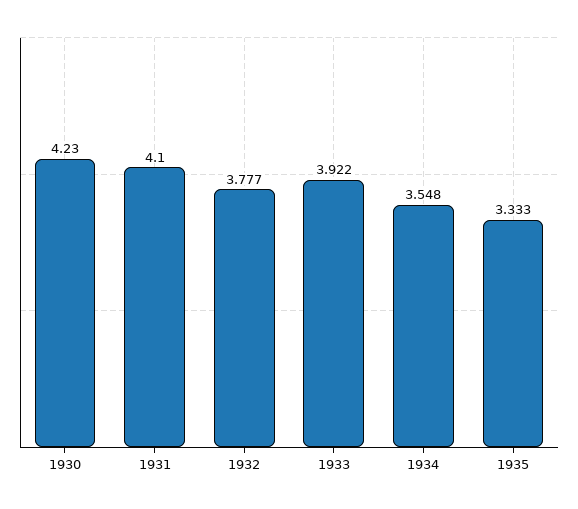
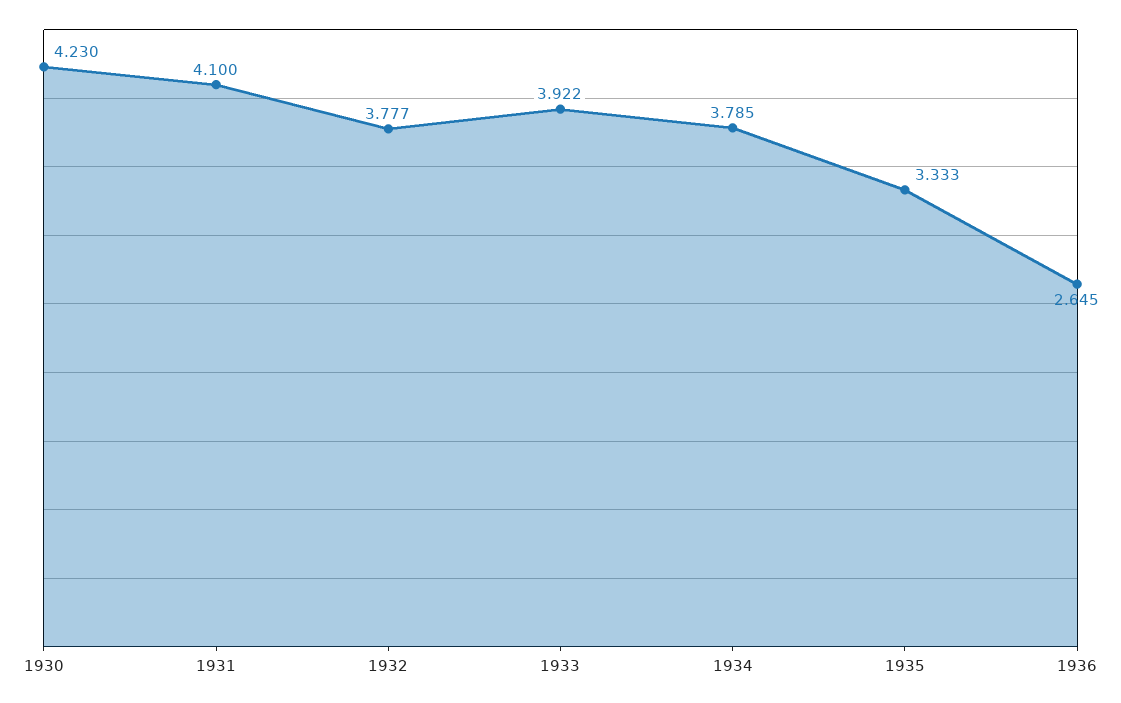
1934: 3.548 -> 3.785
1936: none -> 2.645

